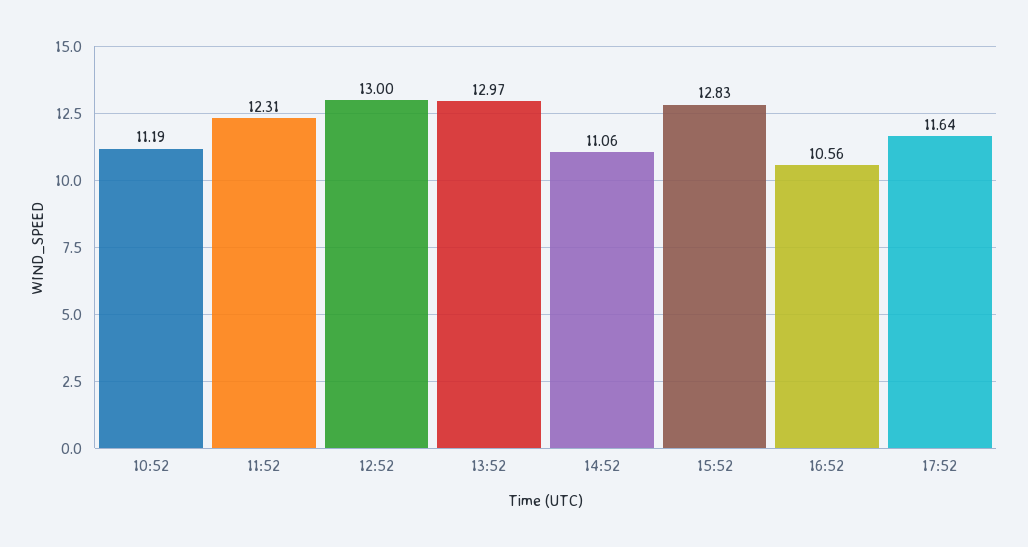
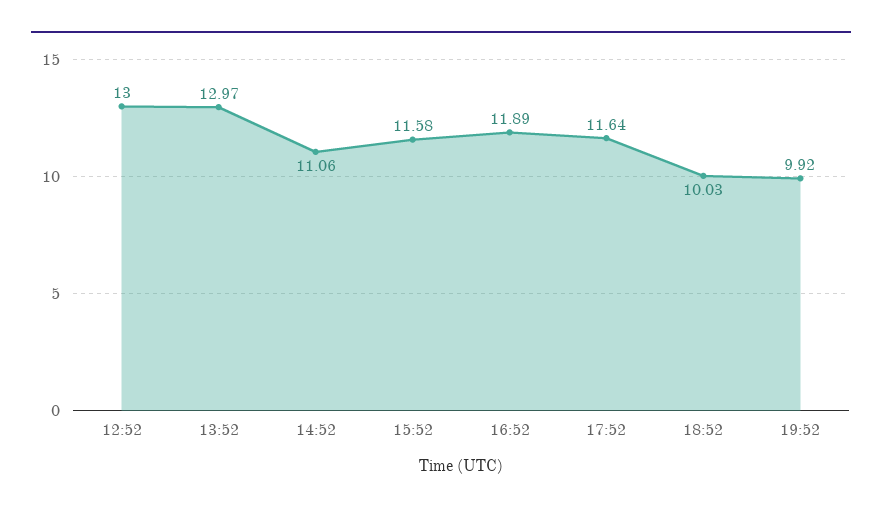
10:52: 11.19 -> none
11:52: 12.31 -> none
15:52: 12.83 -> 11.58
16:52: 10.56 -> 11.89
18:52: none -> 10.03
19:52: none -> 9.92

